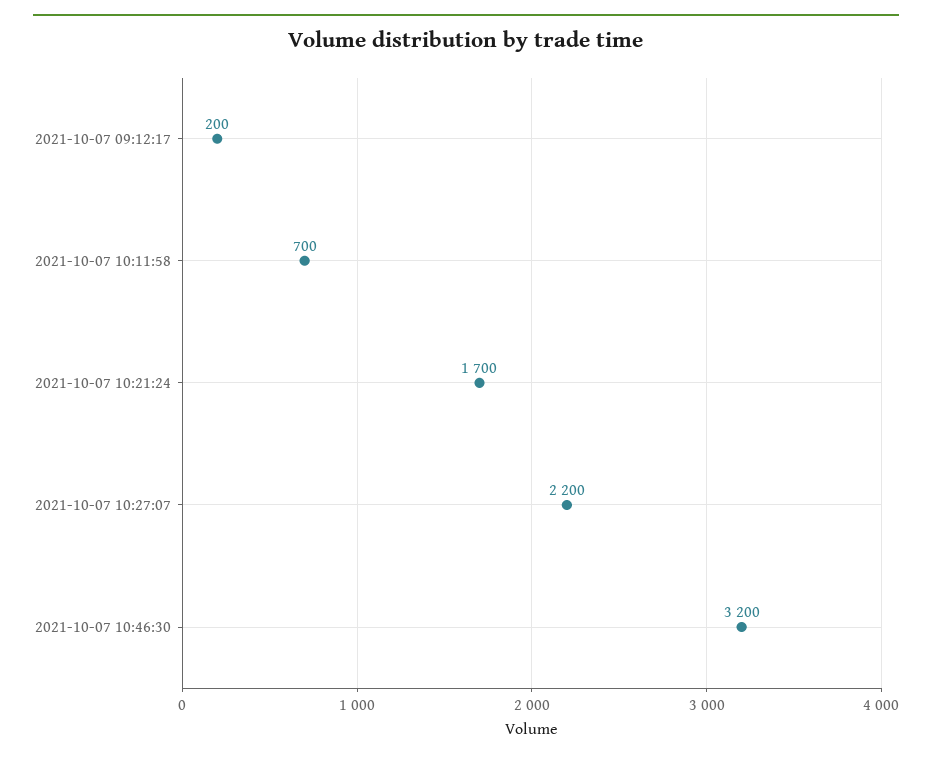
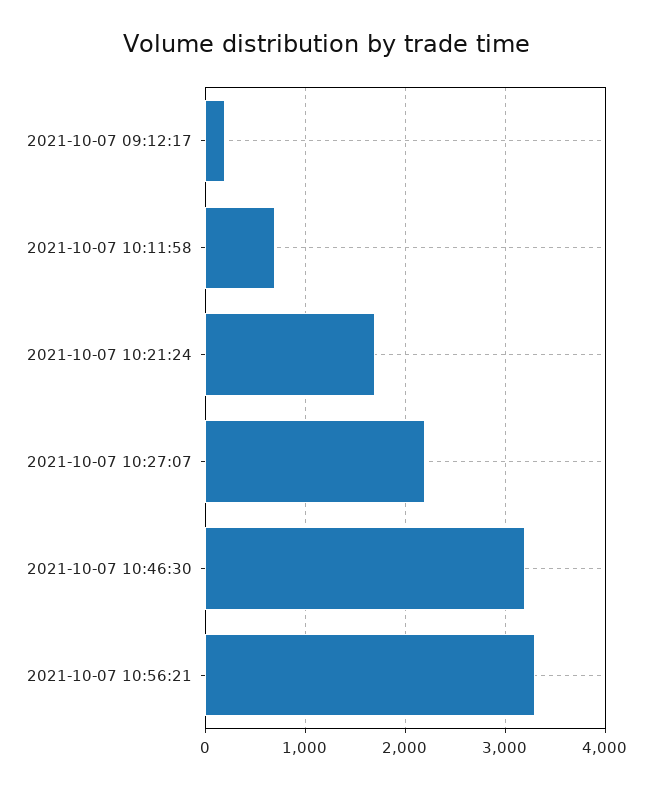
2021-10-07 10:56:21: none -> 3300

